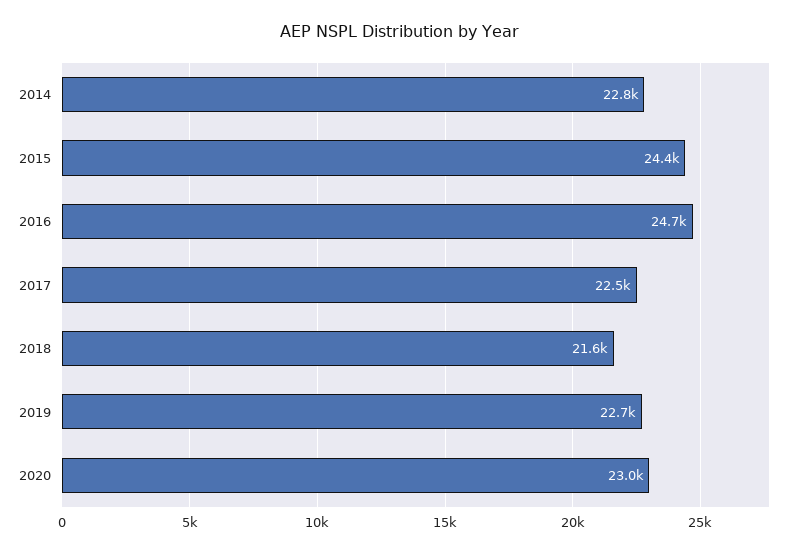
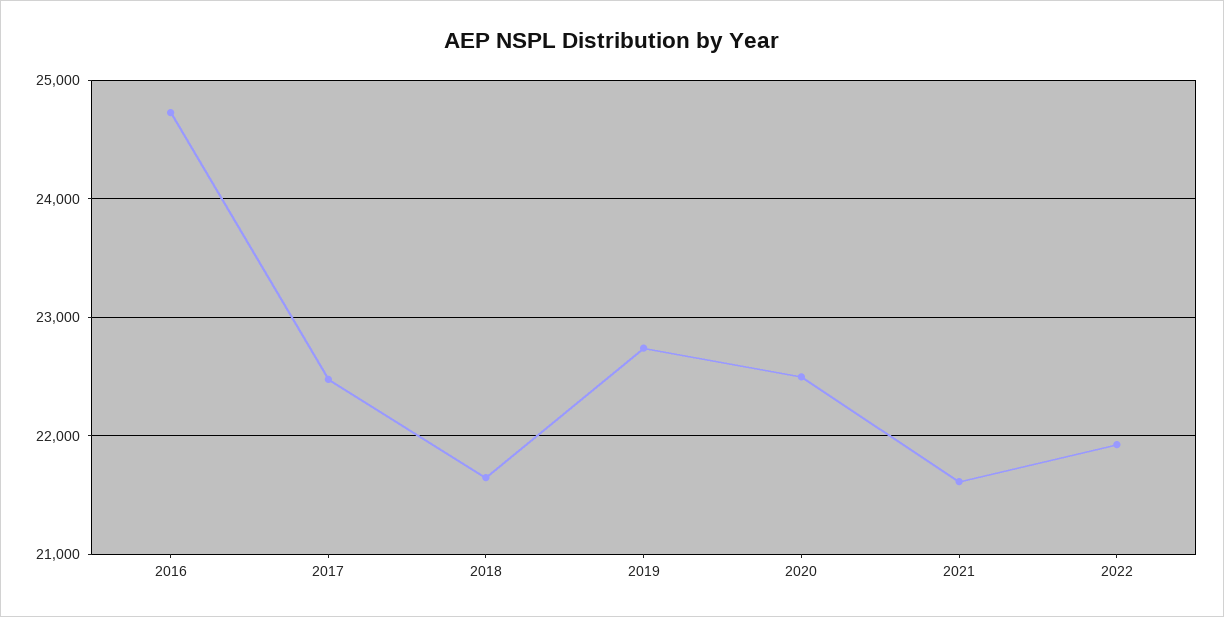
2014: 22800 -> none
2015: 24400 -> none
2020: 23000 -> 22500
2021: none -> 21600
2022: none -> 21900

